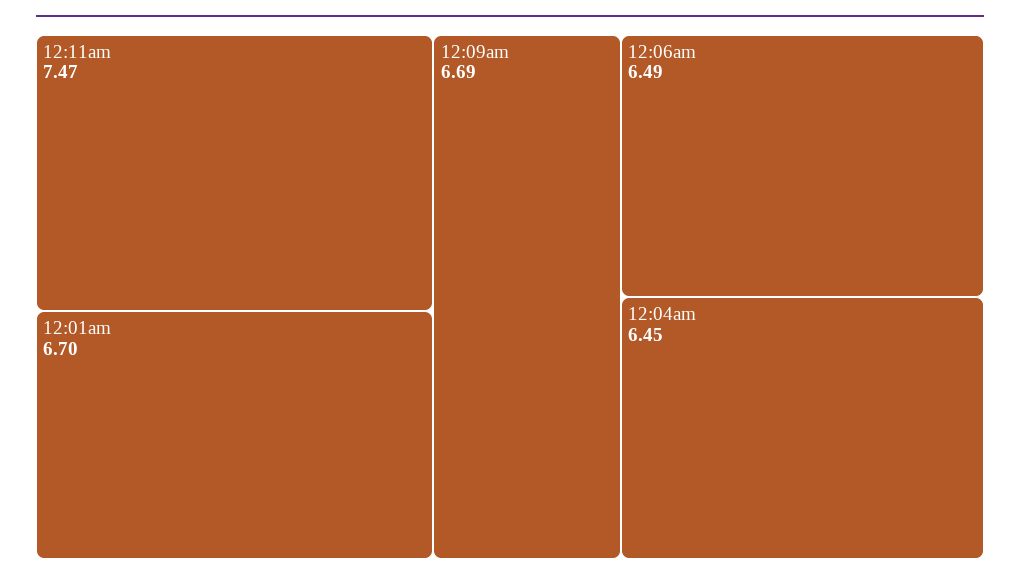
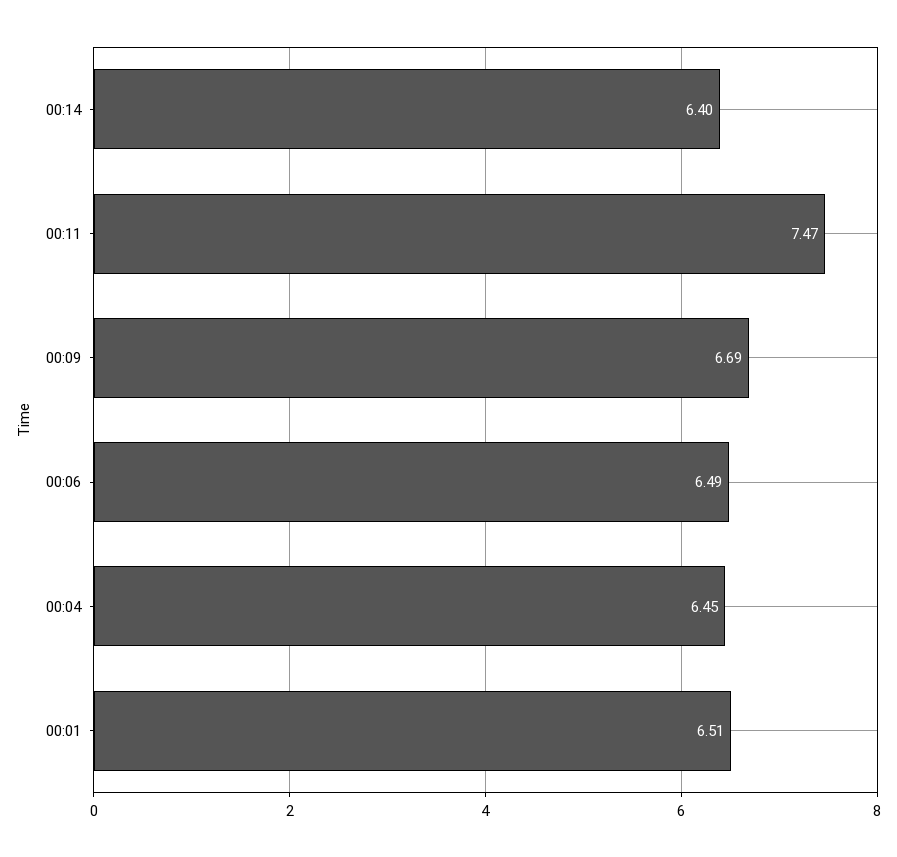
12:01am: 6.7 -> 6.51
00:14: none -> 6.4

